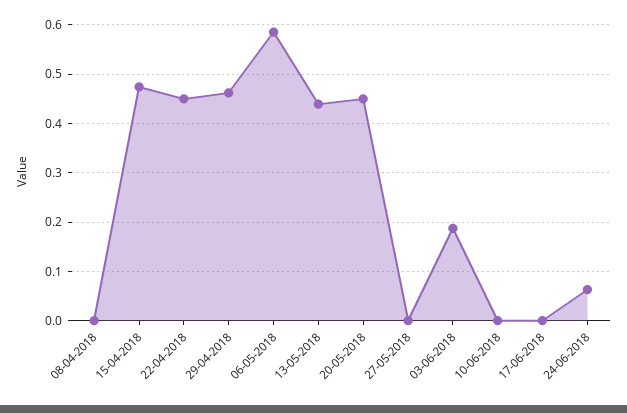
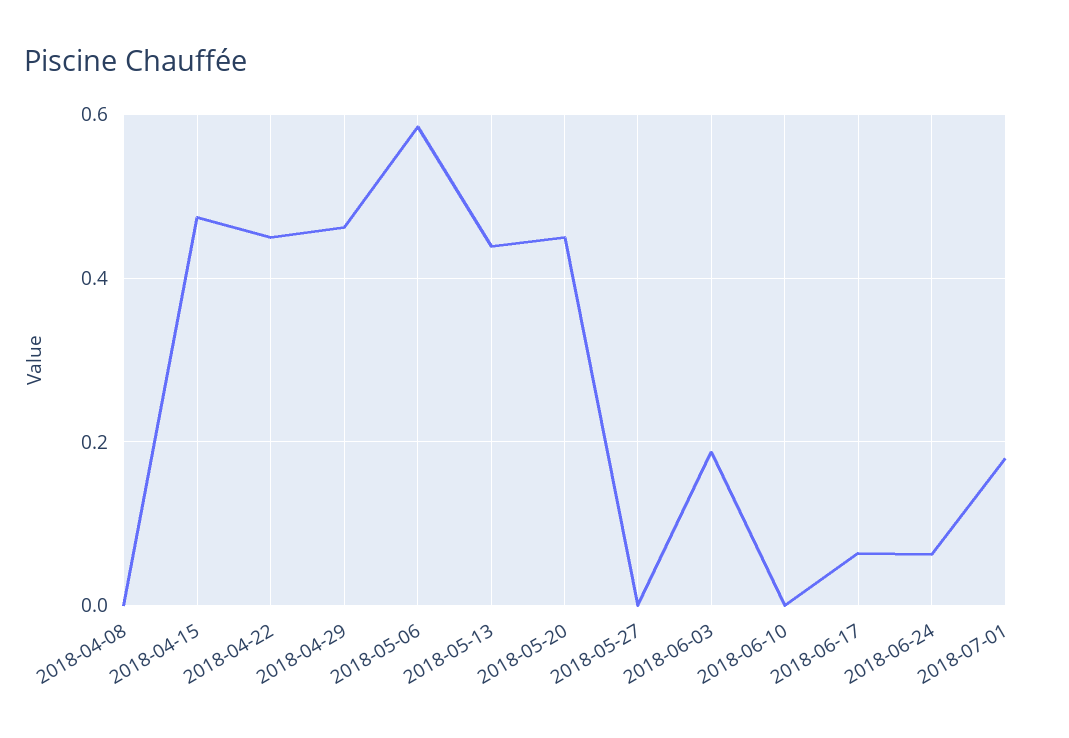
17-06-2018: 0 -> 0.06
2018-07-01: none -> 0.18

